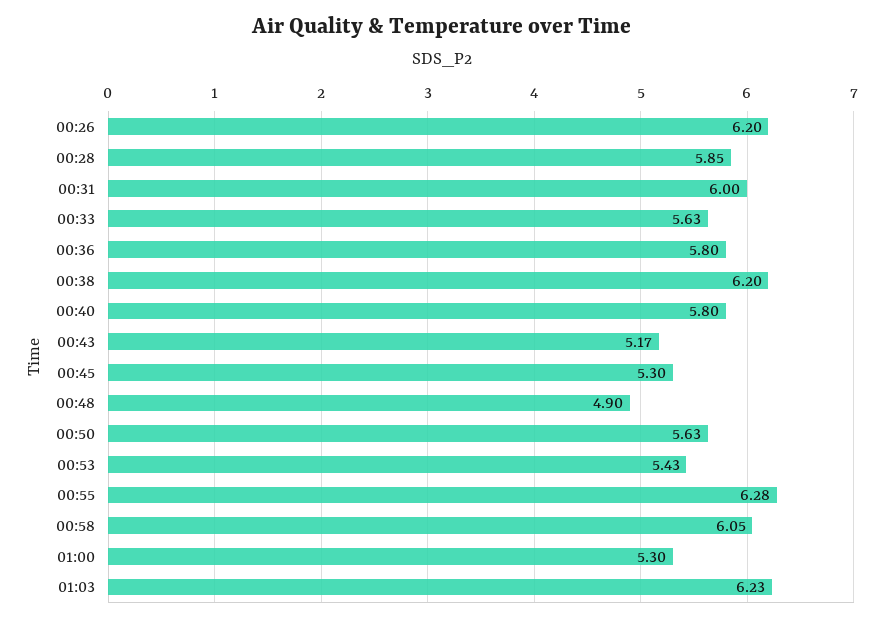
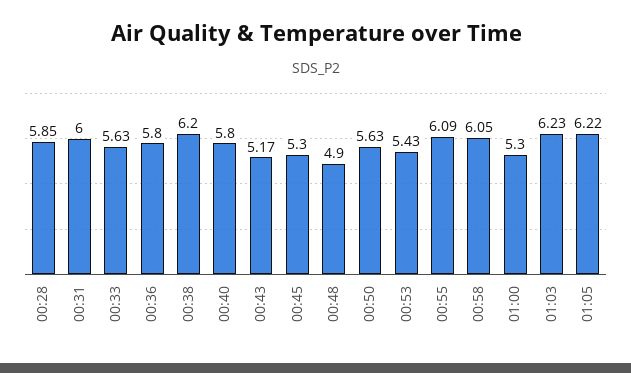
00:26: 6.2 -> none
00:55: 6.28 -> 6.09
01:05: none -> 6.22

